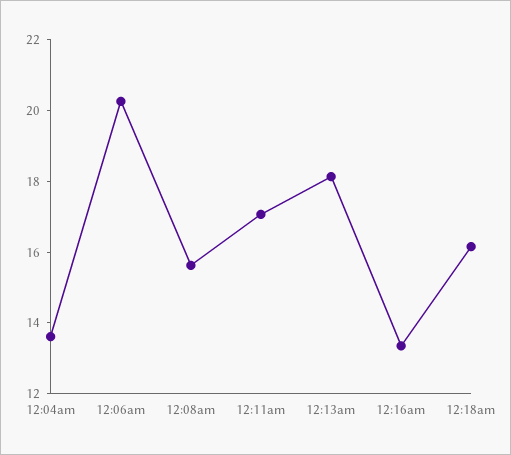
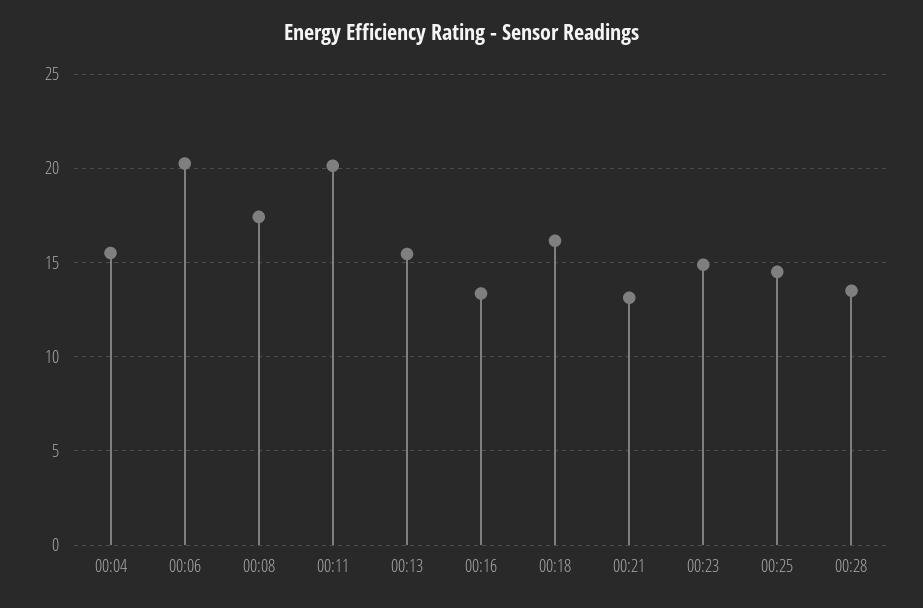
12:04am: 13.5 -> 15.5
12:08am: 15.5 -> 17.5
12:11am: 17 -> 20
12:13am: 18 -> 15.5
00:21: none -> 13
00:23: none -> 15
00:25: none -> 14.5
00:28: none -> 13.5

